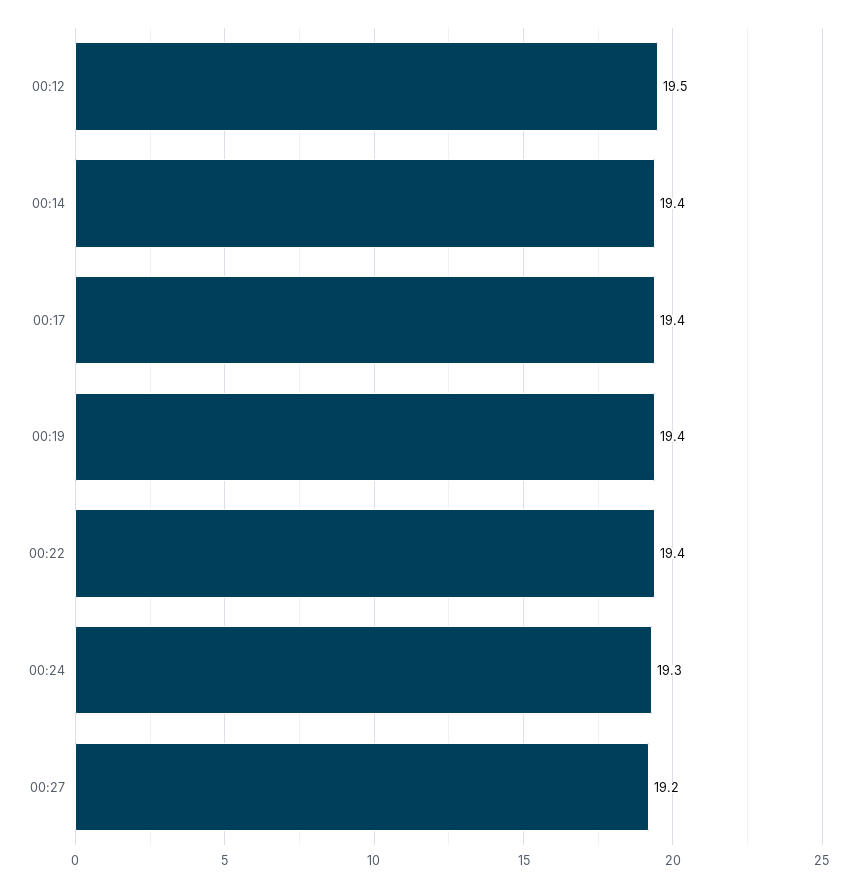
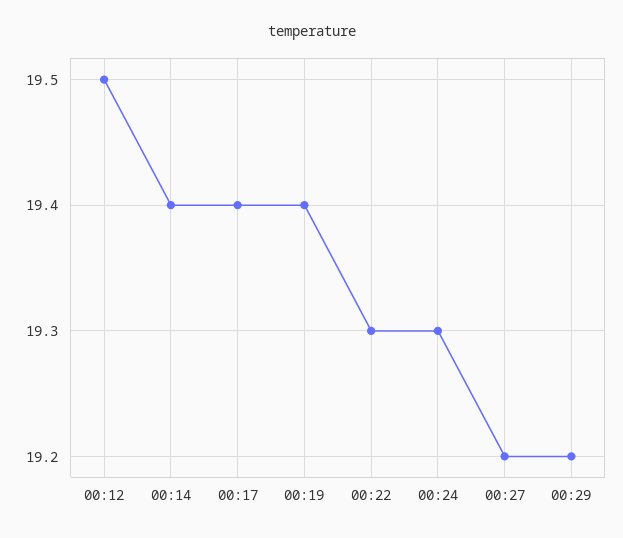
00:22: 19.4 -> 19.3
00:29: none -> 19.2

